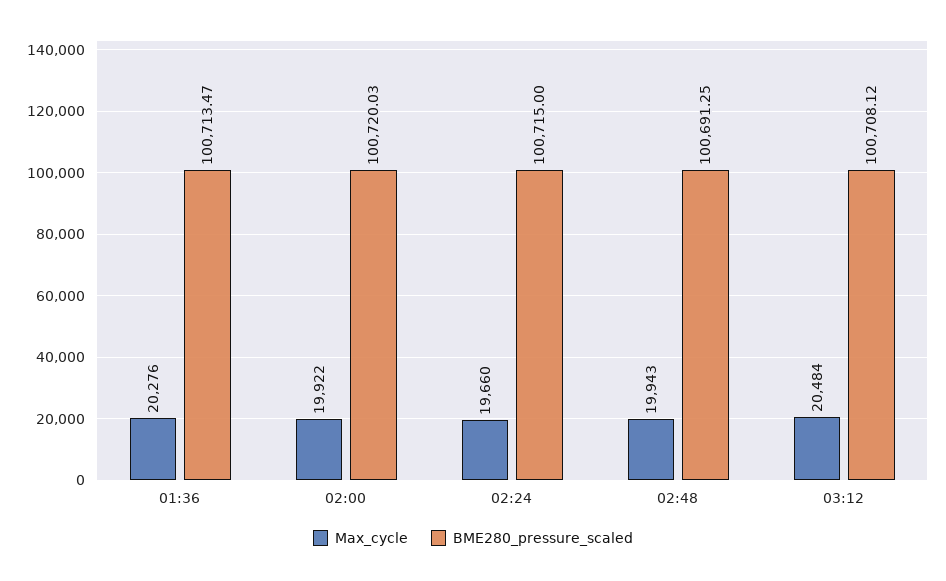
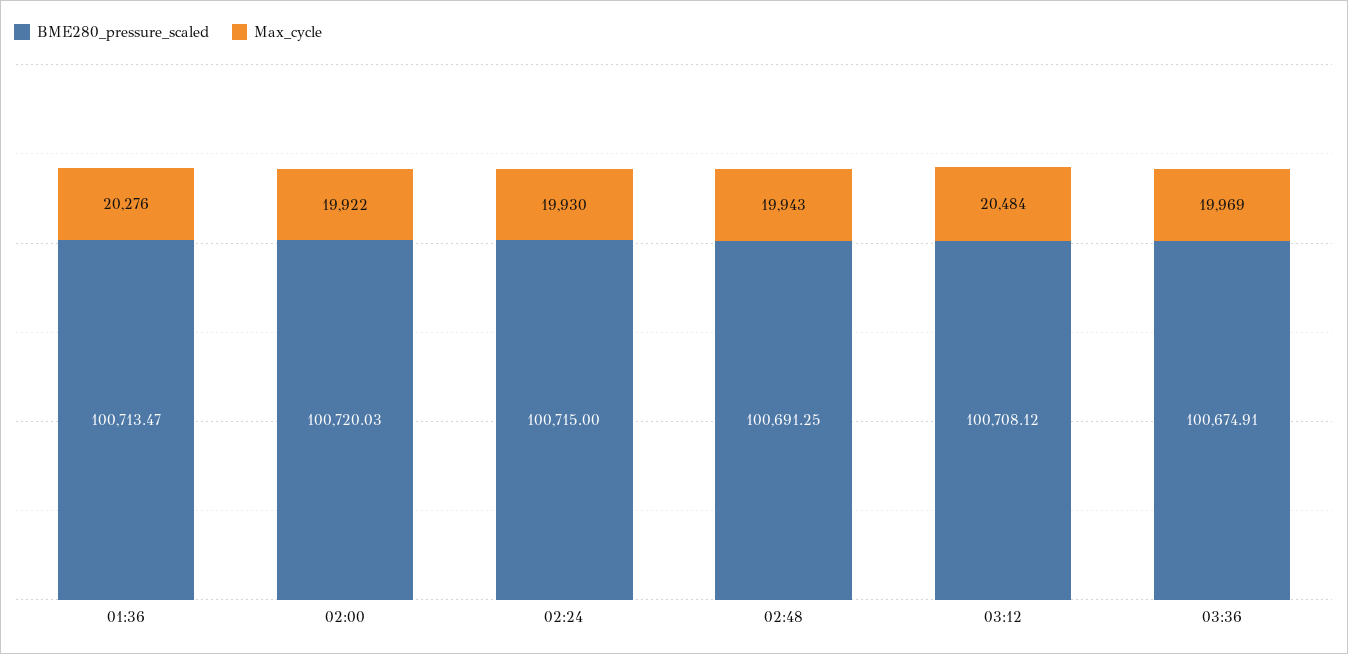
Max_cycle, 02:24: 19660 -> 19930
BME280_pressure_scaled, 03:36: none -> 100674.91
Max_cycle, 03:36: none -> 19969

